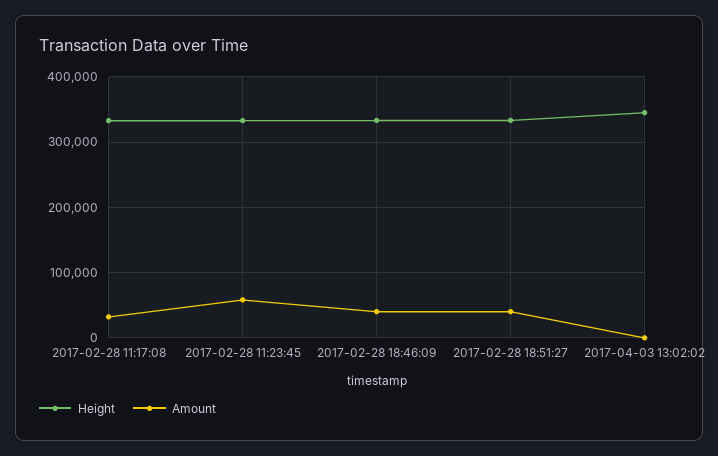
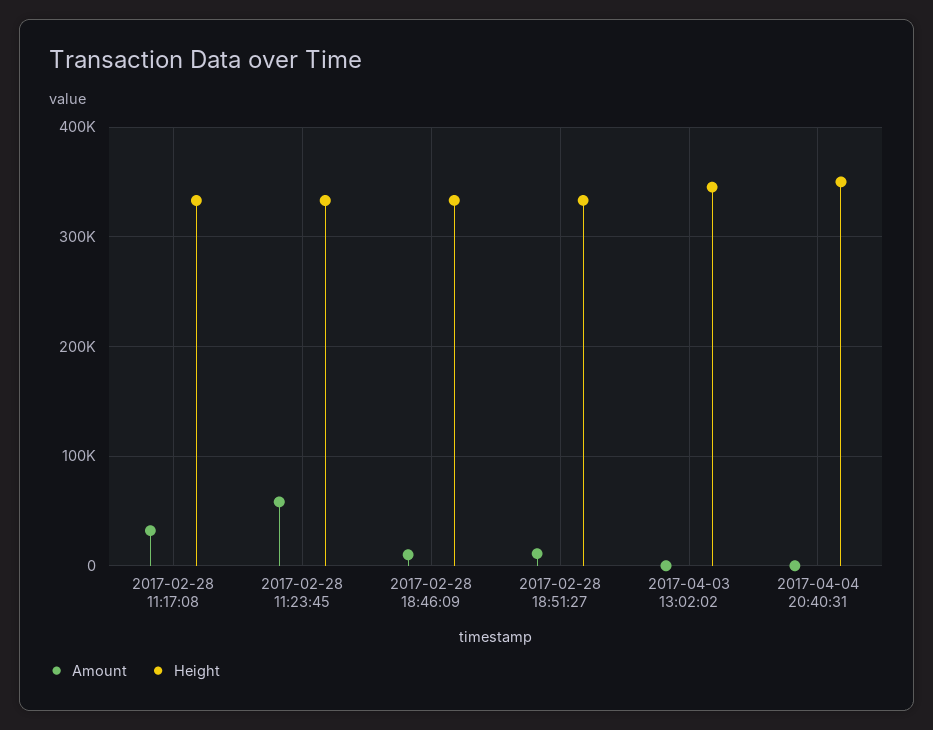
Amount, 2017-02-28 18:46:09: 40000 -> 10000
Amount, 2017-02-28 18:51:27: 40000 -> 10000
Amount, 2017-04-04 20:40:31: none -> 0
Height, 2017-04-04 20:40:31: none -> 350000

